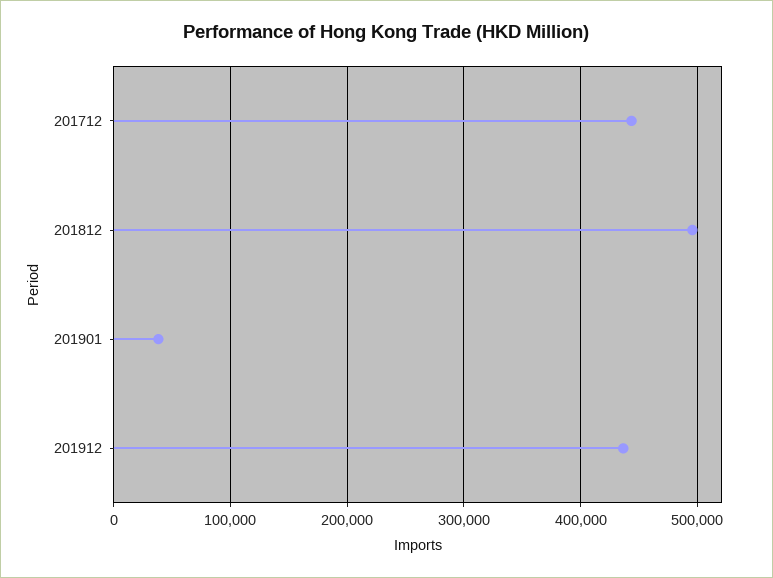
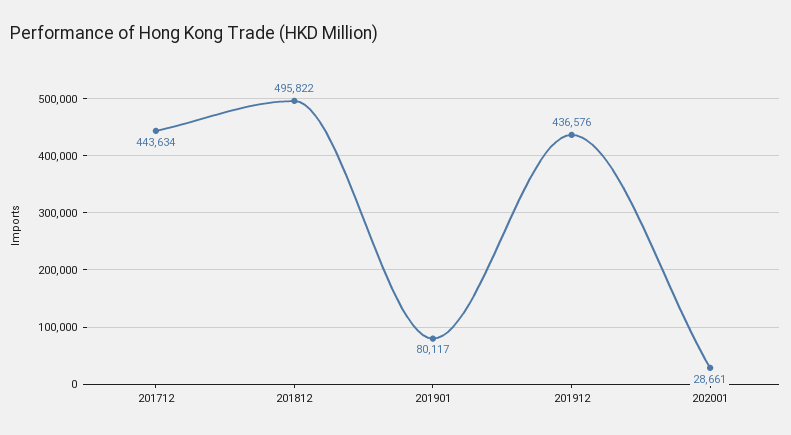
201901: 40000 -> 80117
202001: none -> 28661

